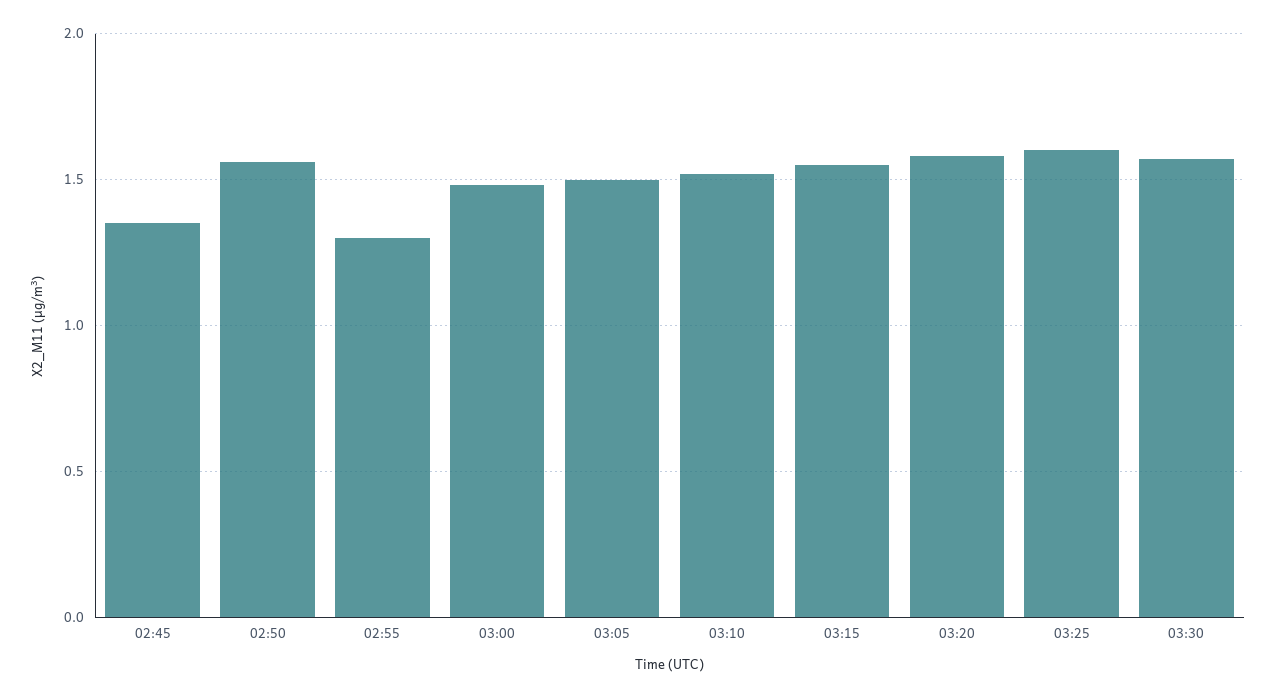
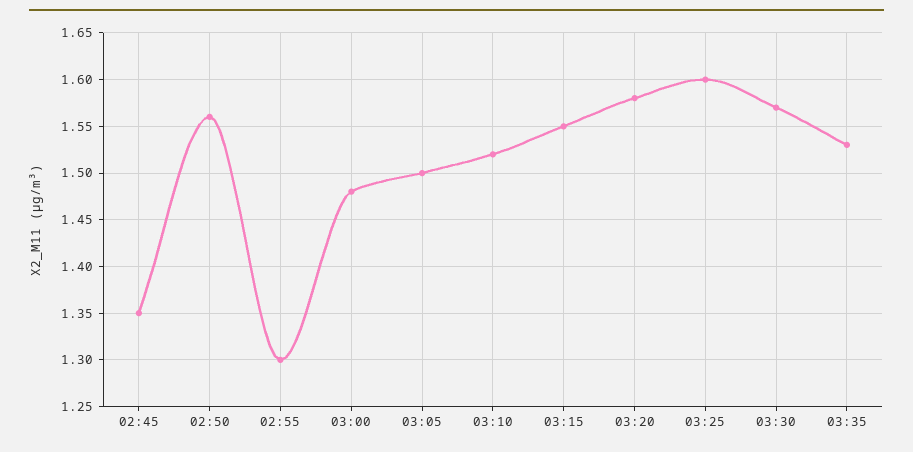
03:35: none -> 1.53

